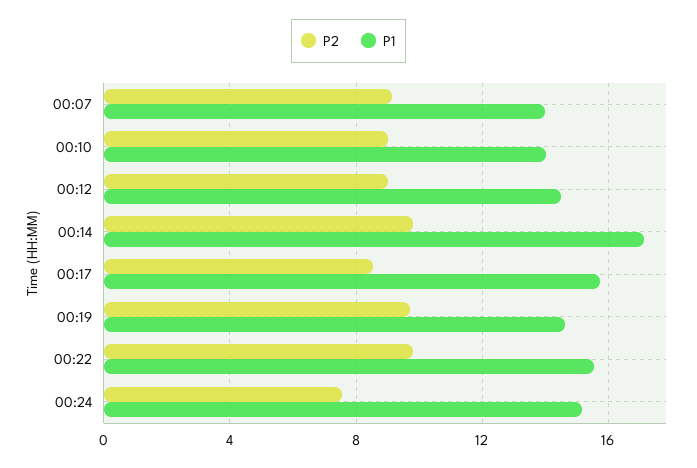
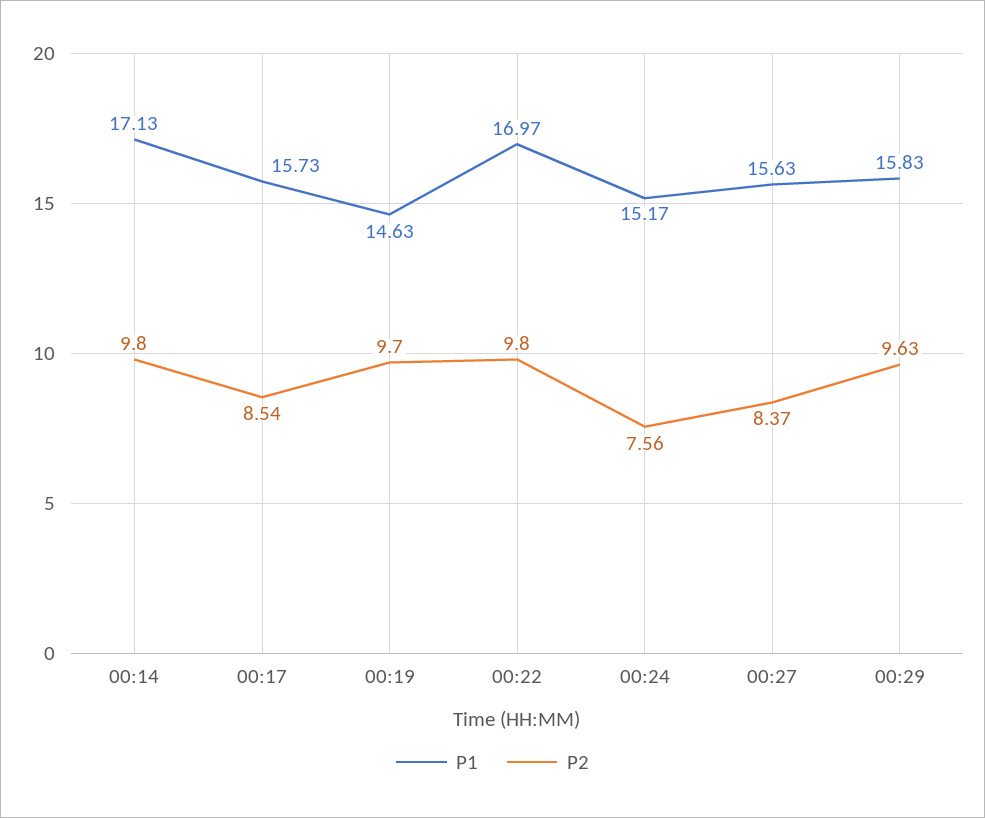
P2, 00:07: 9 -> none
P1, 00:07: 14 -> none
P2, 00:10: 9 -> none
P1, 00:10: 14 -> none
P2, 00:12: 9 -> none
P1, 00:12: 14.5 -> none
P1, 00:22: 15.5 -> 16.97
P1, 00:27: none -> 15.63
P2, 00:27: none -> 8.37
P1, 00:29: none -> 15.83
P2, 00:29: none -> 9.63

